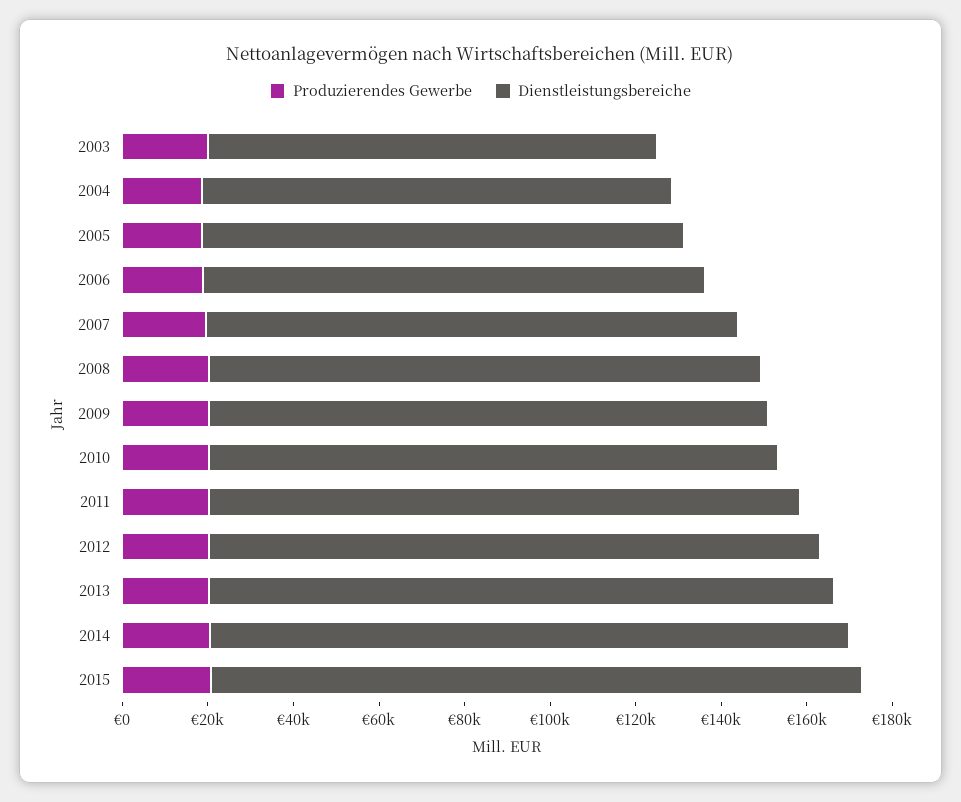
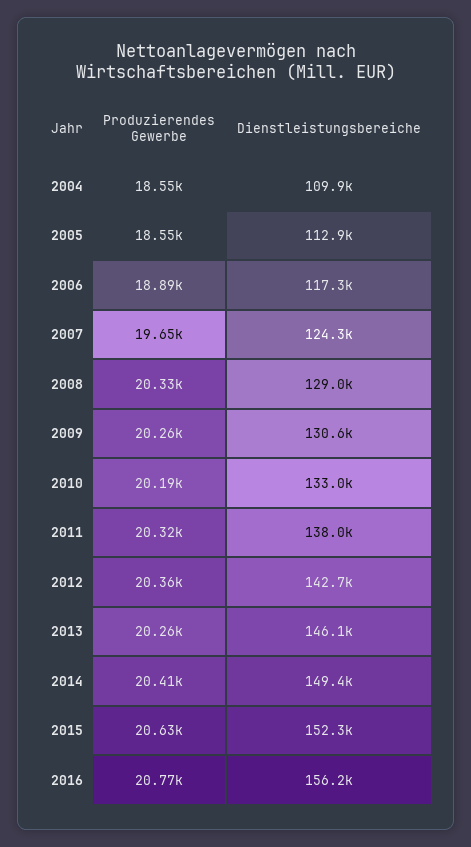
Produzierendes Gewerbe, 2003: 20000 -> none
Dienstleistungsbereiche, 2003: 105000 -> none
Produzierendes Gewerbe, 2016: none -> 20770
Dienstleistungsbereiche, 2016: none -> 156200

